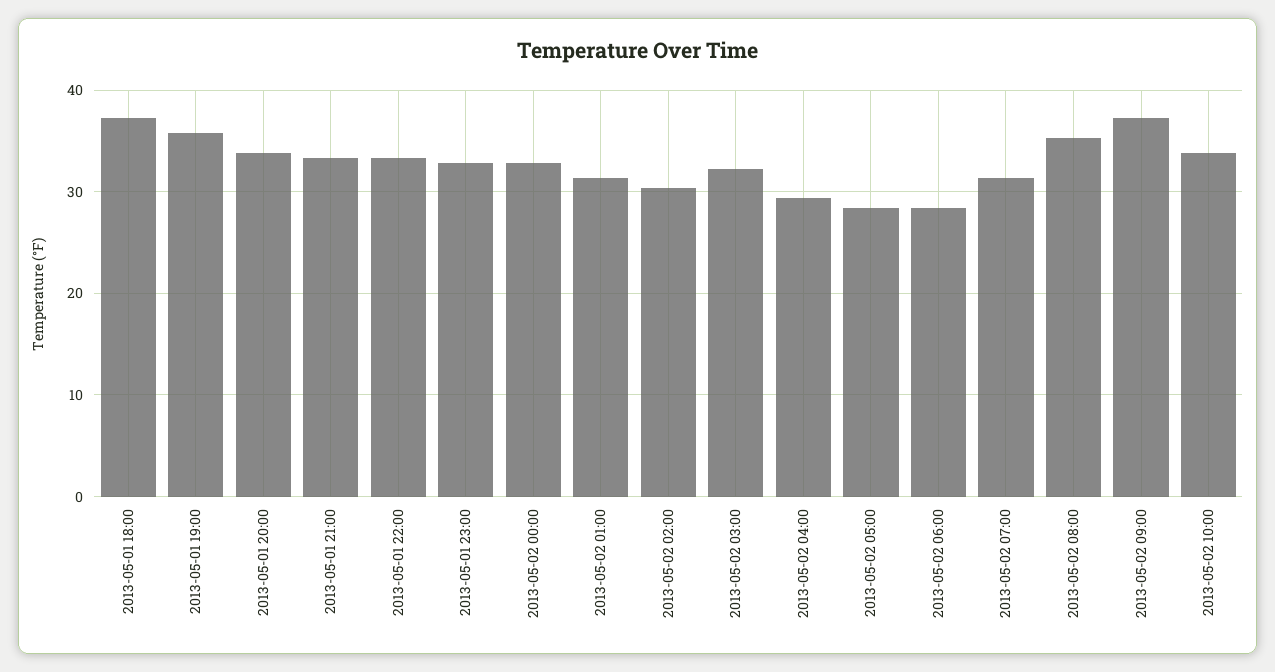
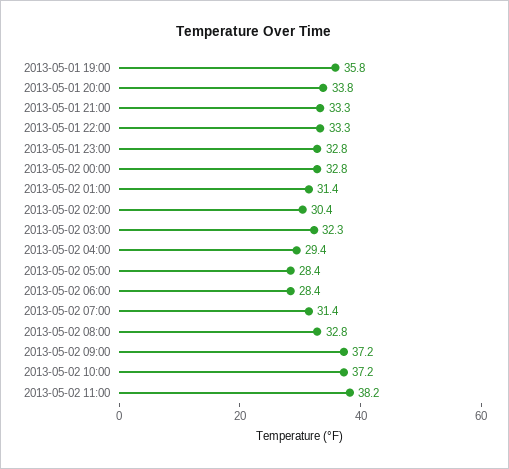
2013-05-01 18:00: 37 -> none
2013-05-02 08:00: 35 -> 32.8
2013-05-02 10:00: 34 -> 37.2
2013-05-02 11:00: none -> 38.2

